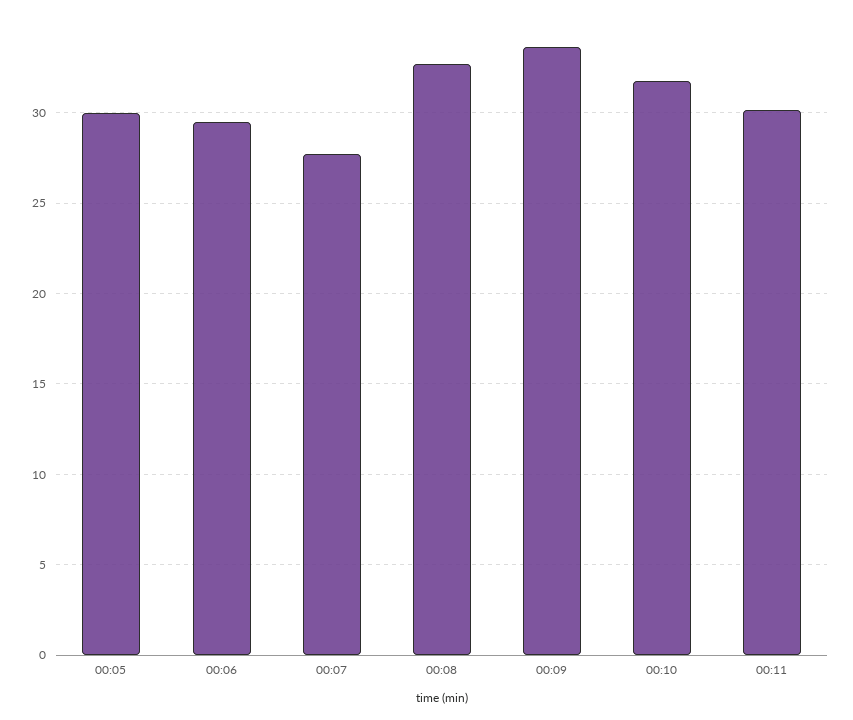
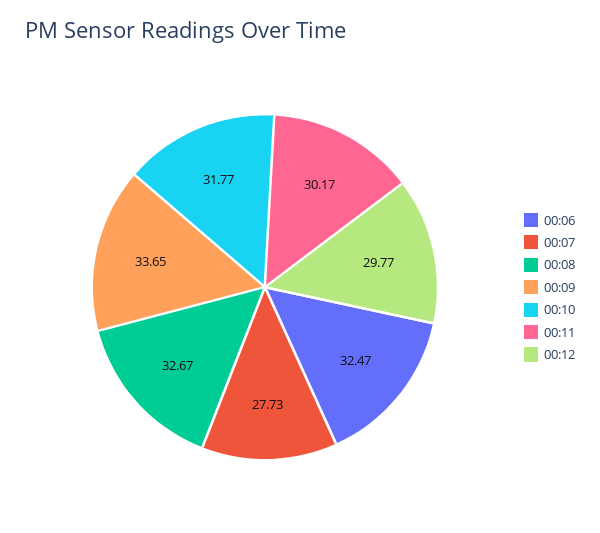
00:05: 30 -> none
00:06: 29.5 -> 32.47
00:12: none -> 29.77

